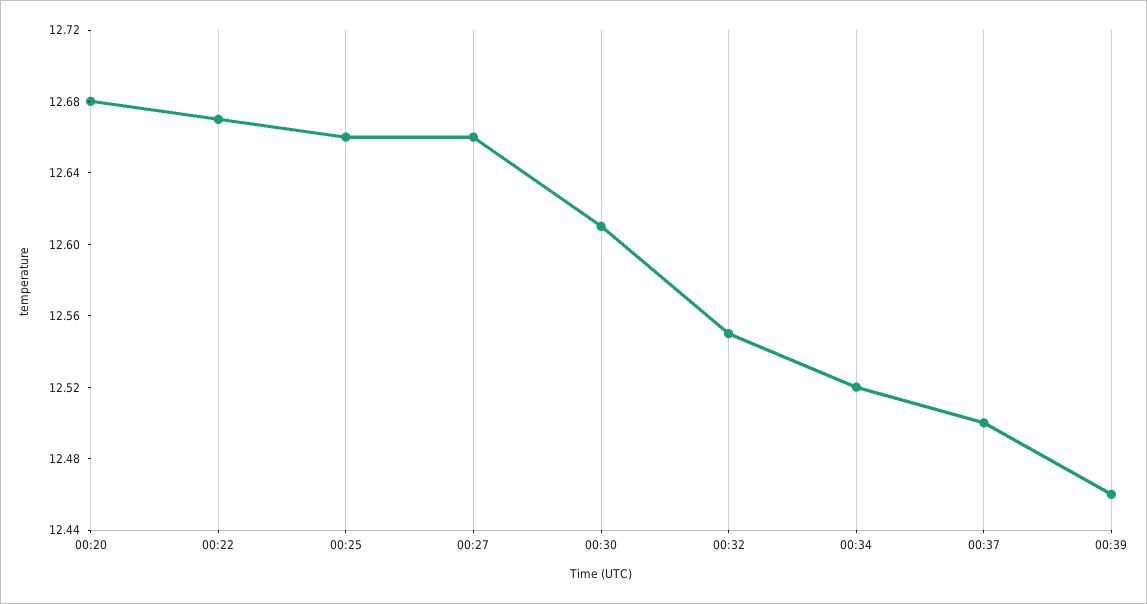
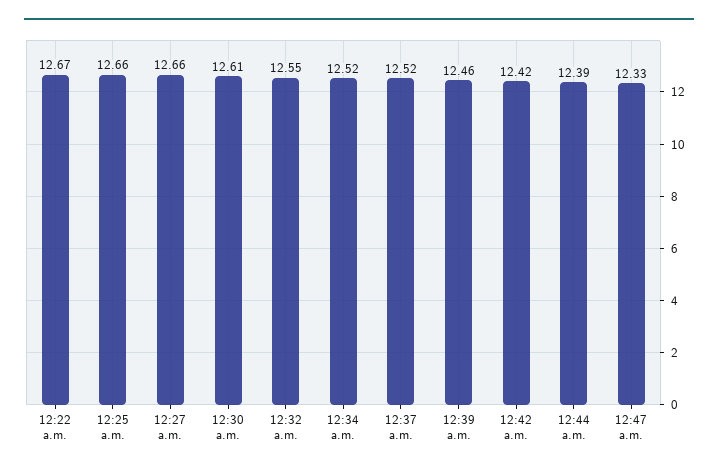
00:20: 12.68 -> none
00:37: 12.5 -> 12.52
12:42 a.m.: none -> 12.42
12:44 a.m.: none -> 12.39
12:47 a.m.: none -> 12.33

